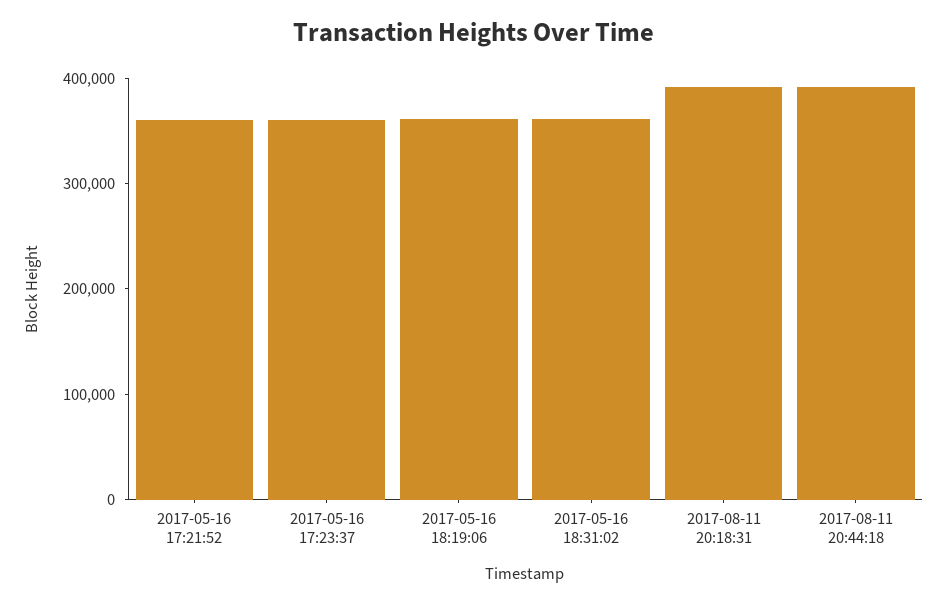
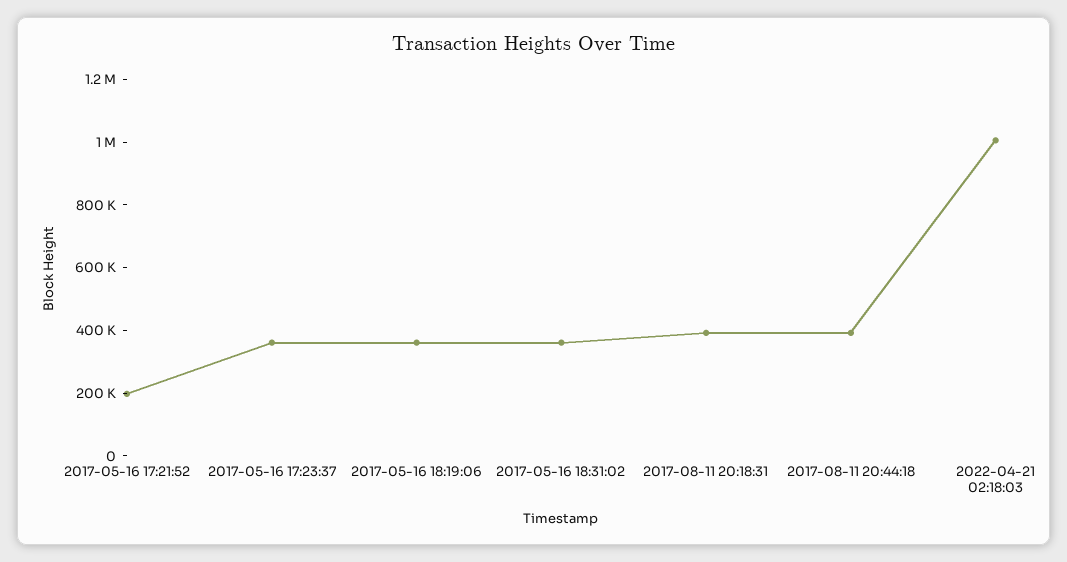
2017-05-16 17:21:52: 360000 -> 200000
2022-04-21 02:18:03: none -> 1000000

